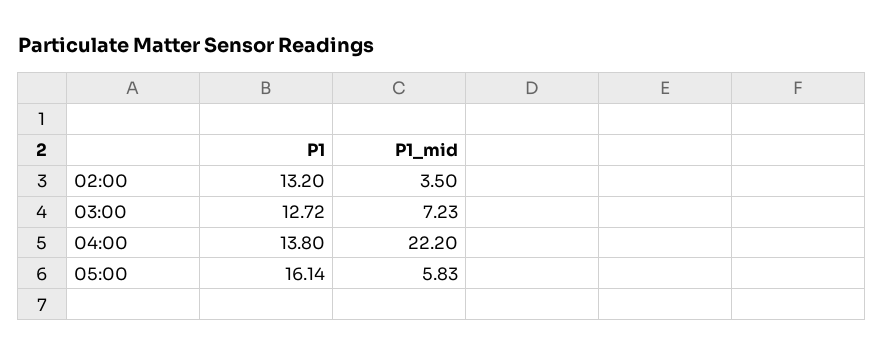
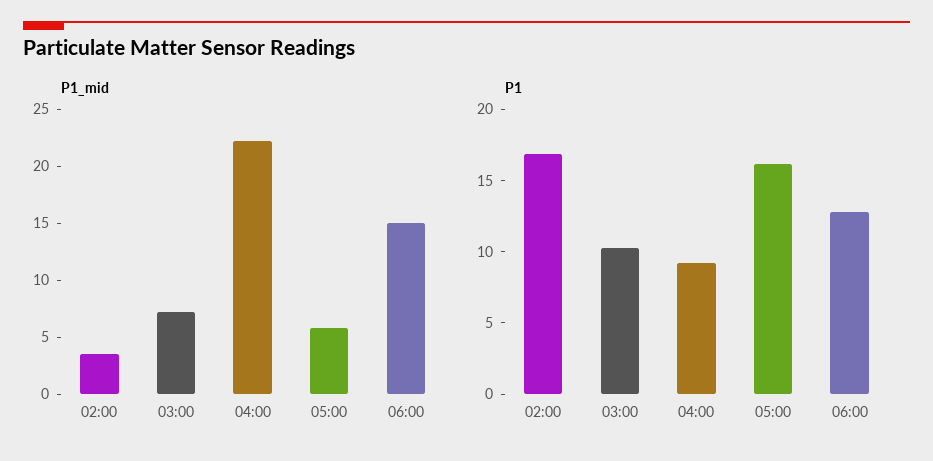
P1, 02:00: 13.2 -> 17
P1, 03:00: 12.72 -> 10
P1, 04:00: 13.8 -> 9
P1_mid, 06:00: none -> 15
P1, 06:00: none -> 13

